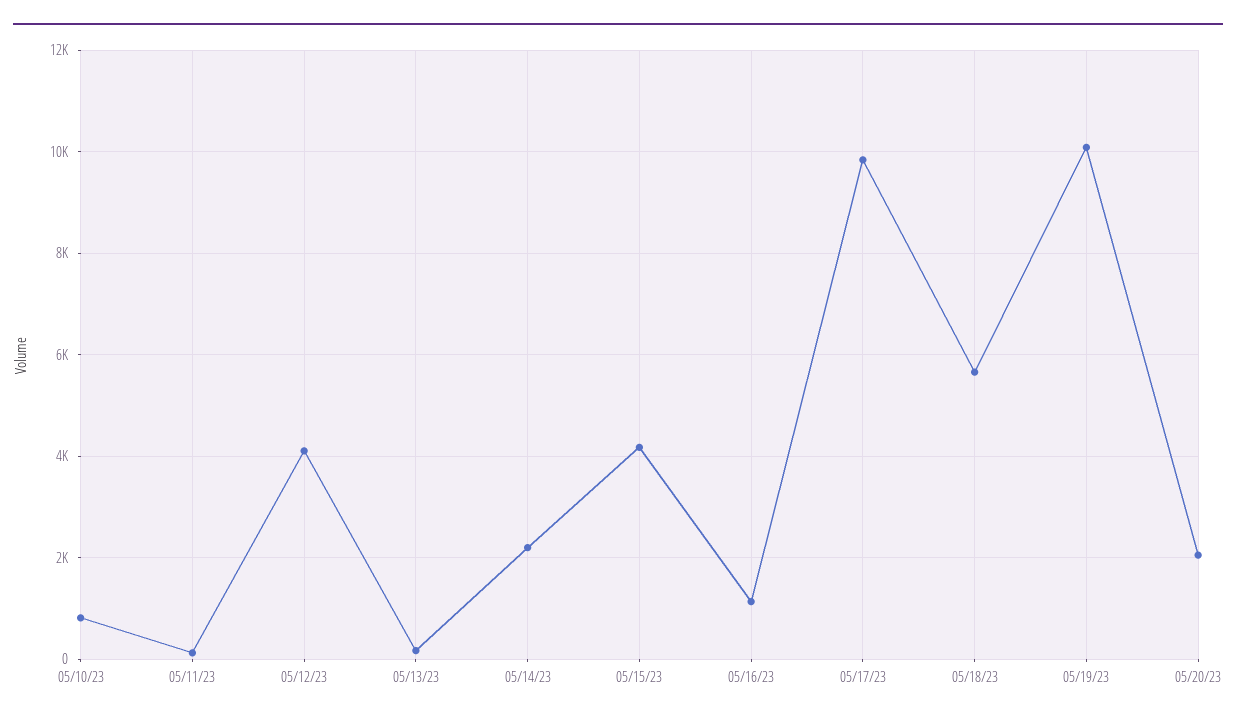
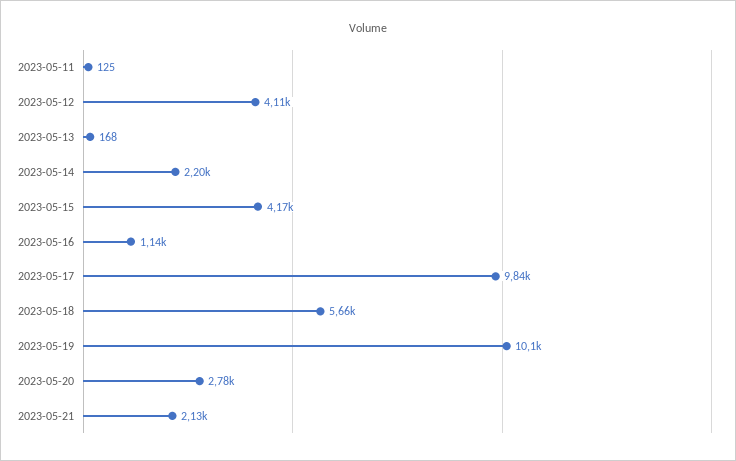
05/10/23: 800 -> none
05/20/23: 2000 -> 2780
2023-05-21: none -> 2130

